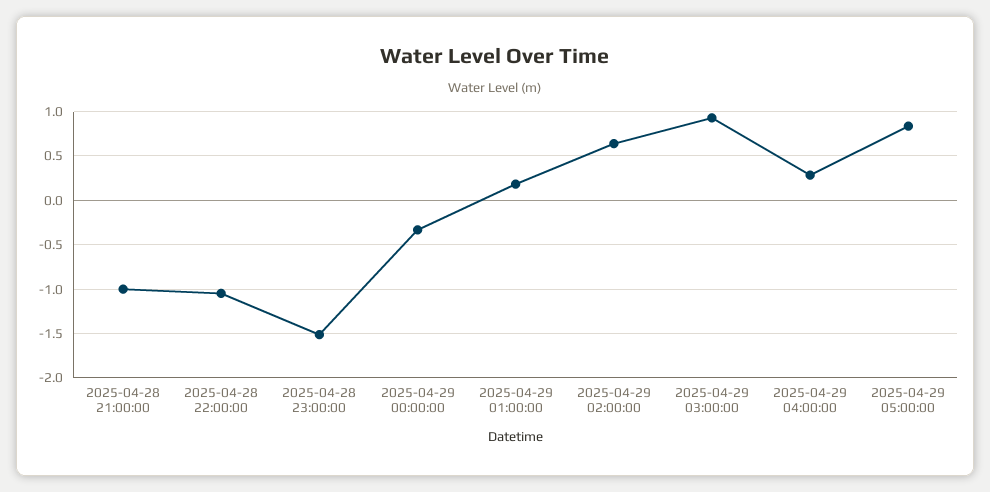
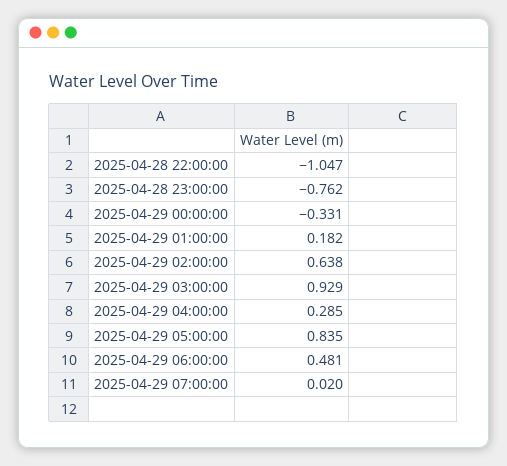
2025-04-28 21:00:00: -1 -> none
2025-04-28 23:00:00: -1.5 -> -0.762
2025-04-29 06:00:00: none -> 0.481
2025-04-29 07:00:00: none -> 0.02

